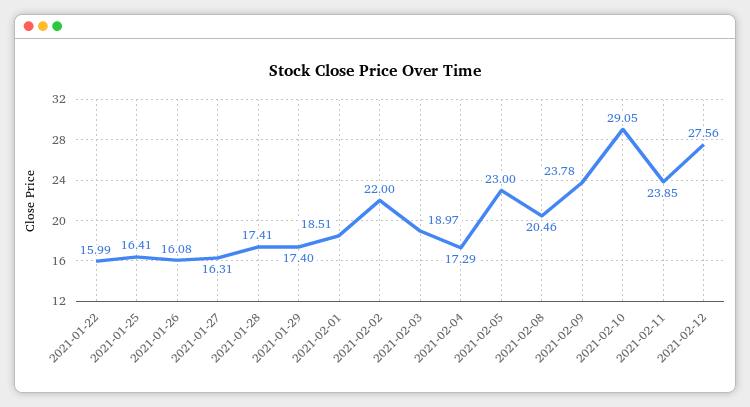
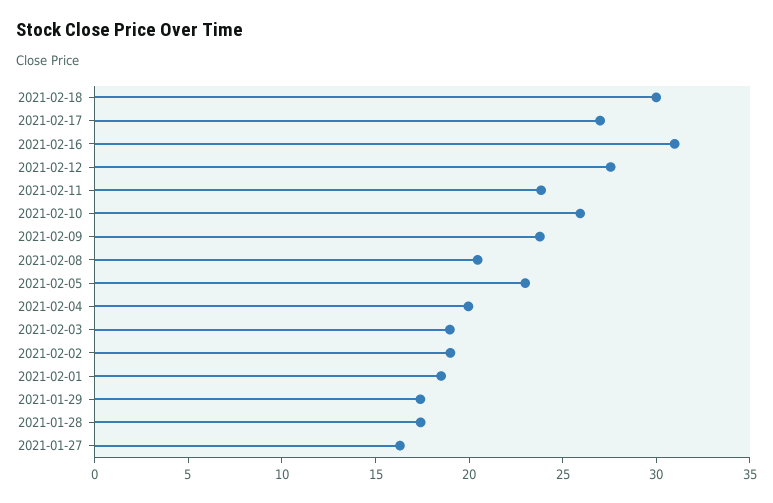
2021-01-22: 15.99 -> none
2021-01-25: 16.41 -> none
2021-01-26: 16.08 -> none
2021-02-02: 22 -> 19
2021-02-04: 17.29 -> 20
2021-02-10: 29.05 -> 26
2021-02-18: none -> 30
2021-02-17: none -> 27
2021-02-16: none -> 31

